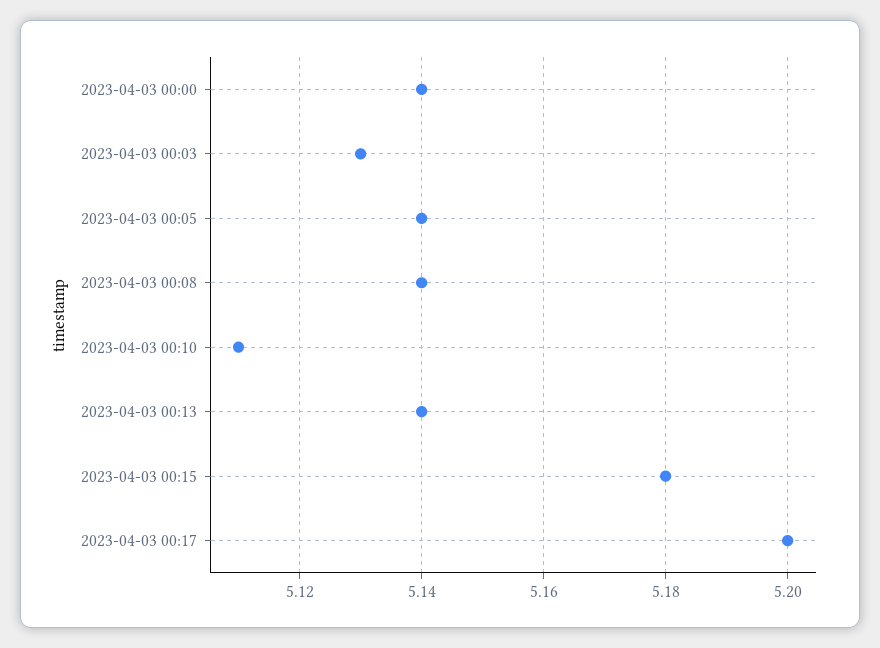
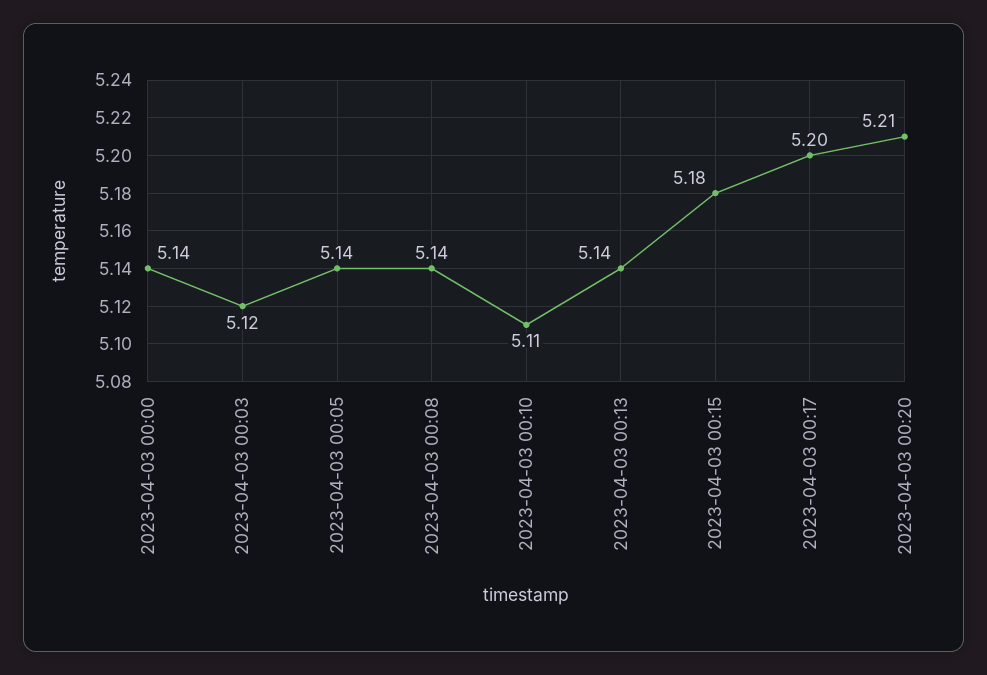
2023-04-03 00:03: 5.13 -> 5.12
2023-04-03 00:20: none -> 5.21

